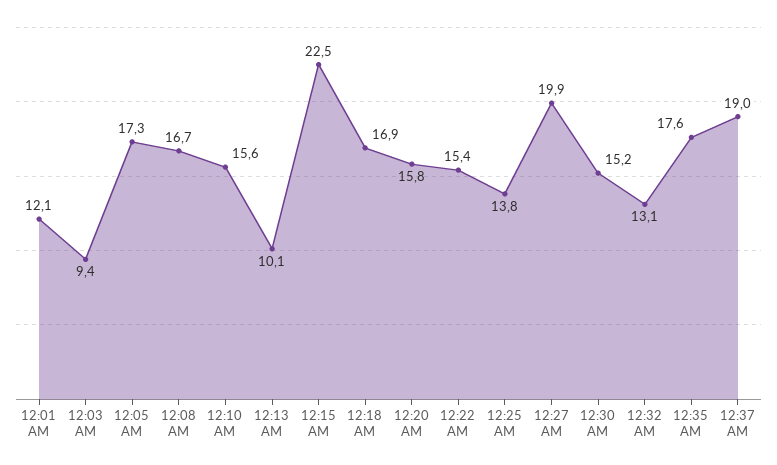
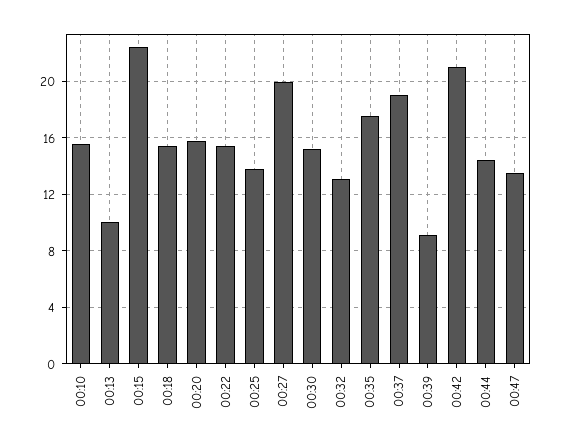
12:01 AM: 12.1 -> none
12:03 AM: 9.4 -> none
12:05 AM: 17.3 -> none
12:08 AM: 16.7 -> none
12:18 AM: 16.9 -> 15.5
00:39: none -> 9
00:42: none -> 21
00:44: none -> 14.5
00:47: none -> 13.5

